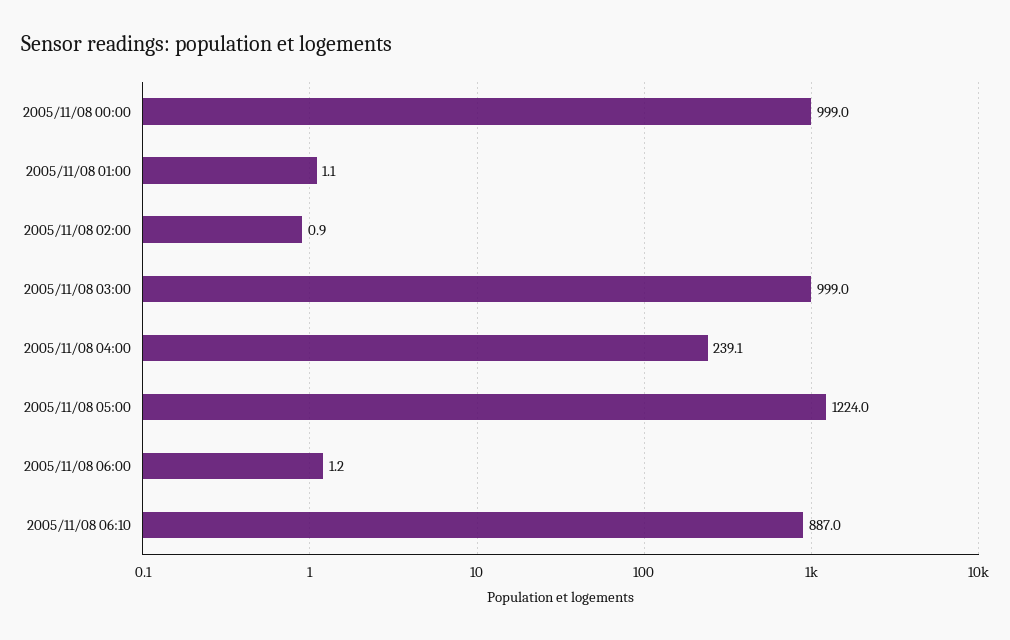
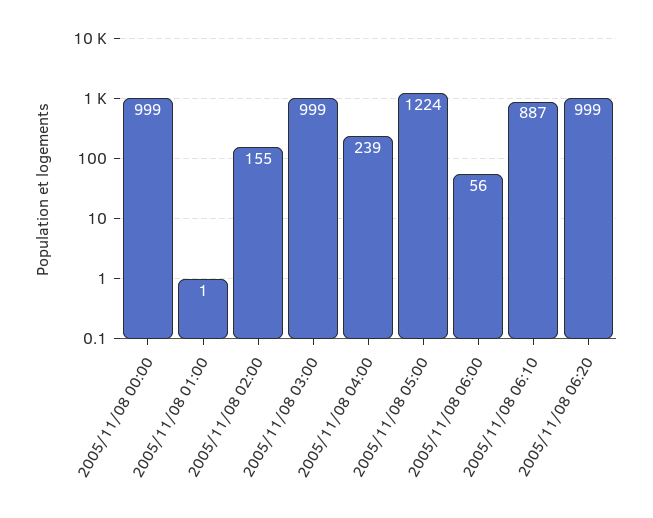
2005/11/08 02:00: 0.9 -> 155
2005/11/08 06:00: 1.2 -> 56
2005/11/08 06:20: none -> 999

